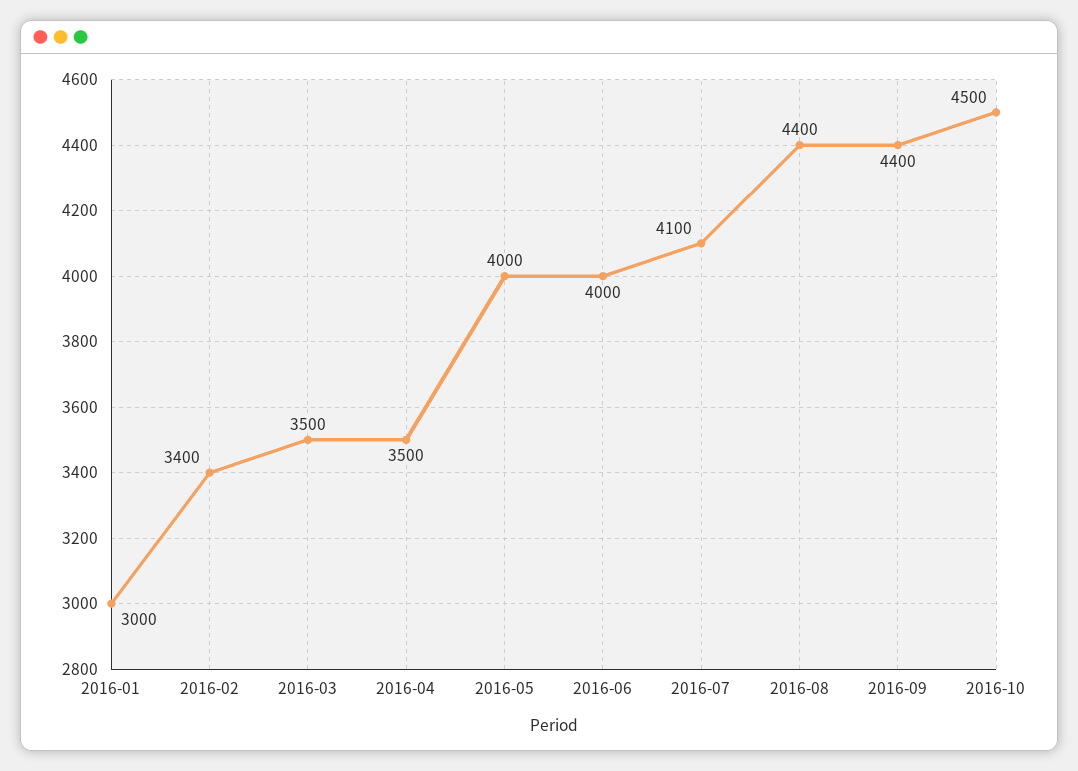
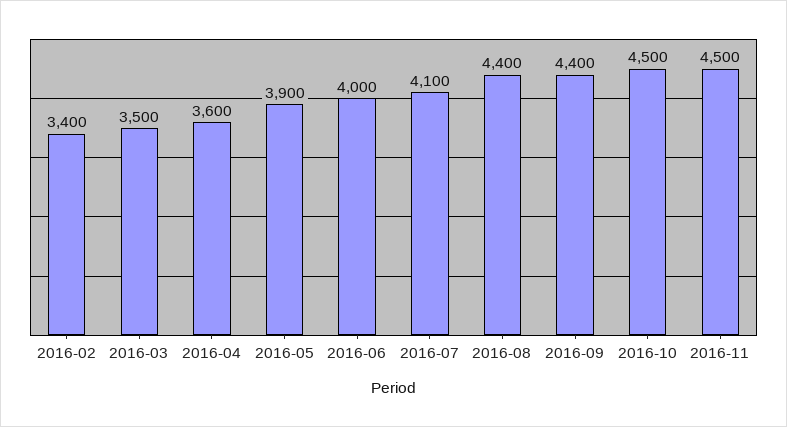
2016-01: 3000 -> none
2016-04: 3500 -> 3600
2016-05: 4000 -> 3900
2016-11: none -> 4500

